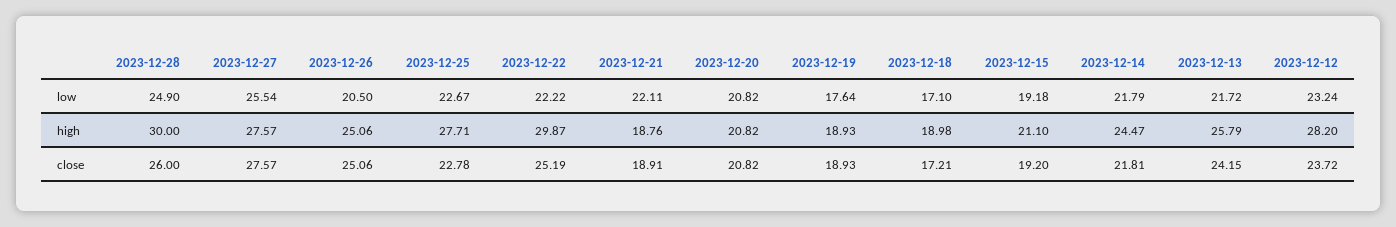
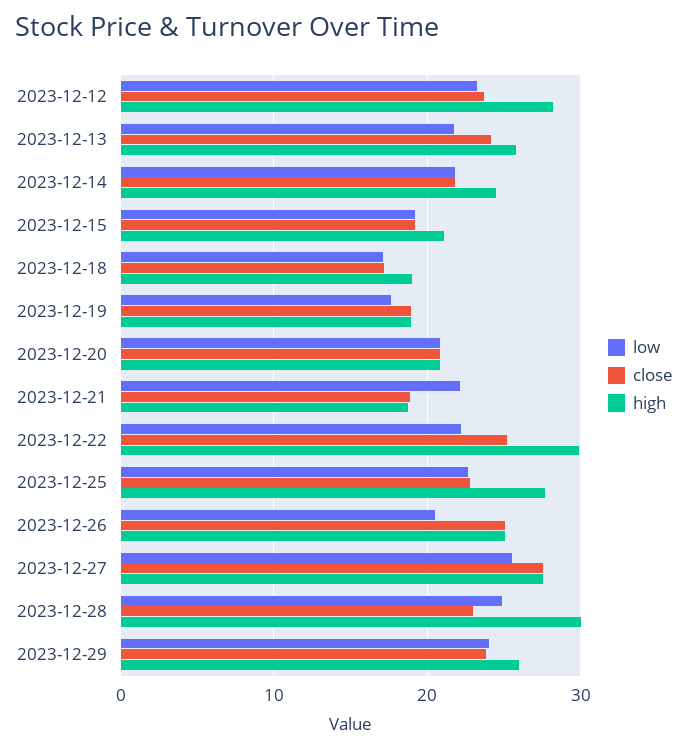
close, 2023-12-28: 26 -> 23
low, 2023-12-29: none -> 24
close, 2023-12-29: none -> 24
high, 2023-12-29: none -> 26

